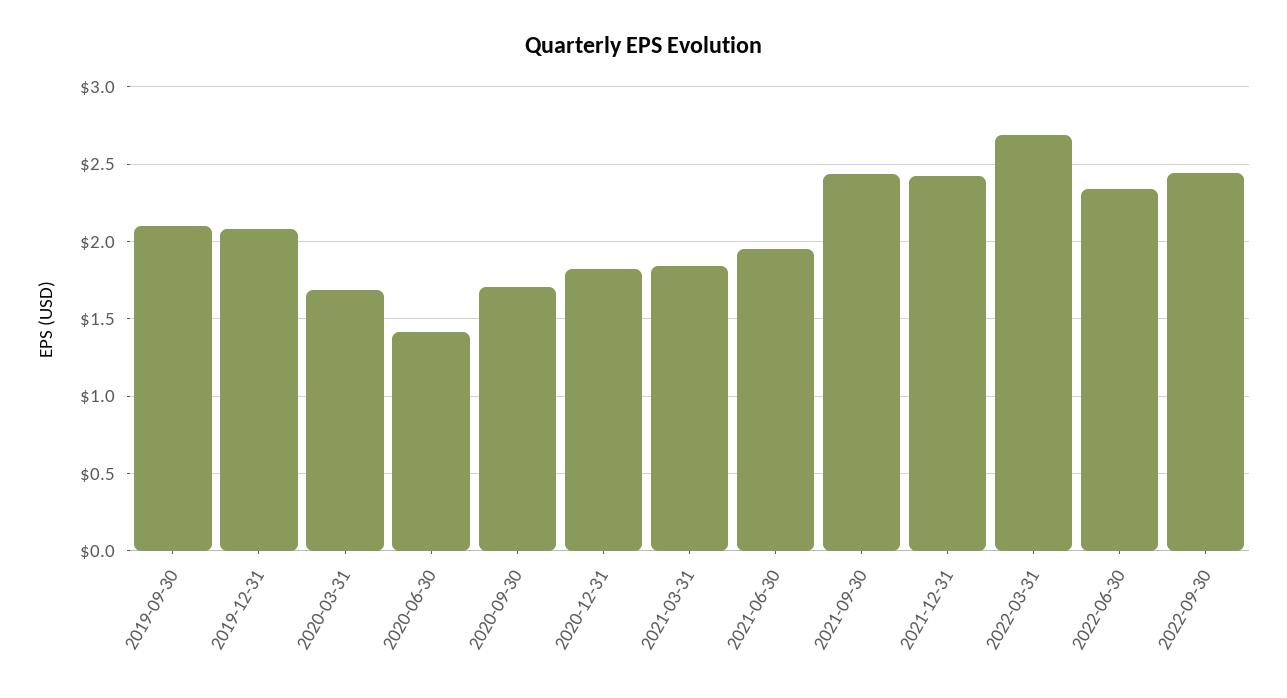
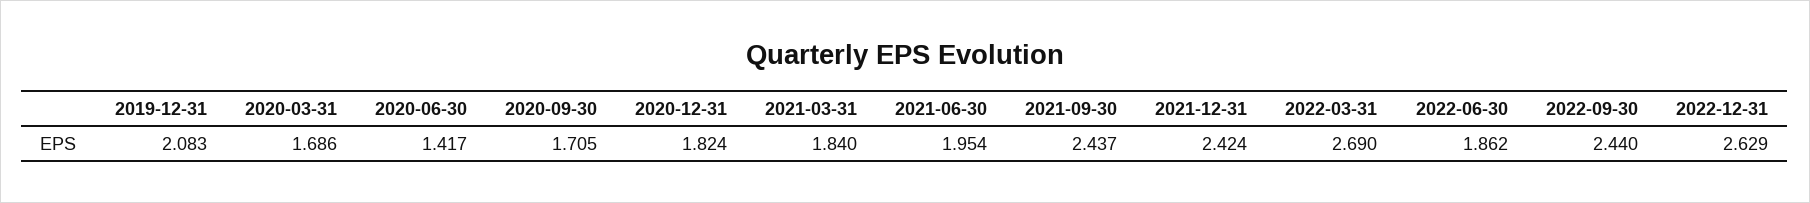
2019-09-30: 2.1 -> none
2022-06-30: 2.35 -> 1.862
2022-12-31: none -> 2.629

